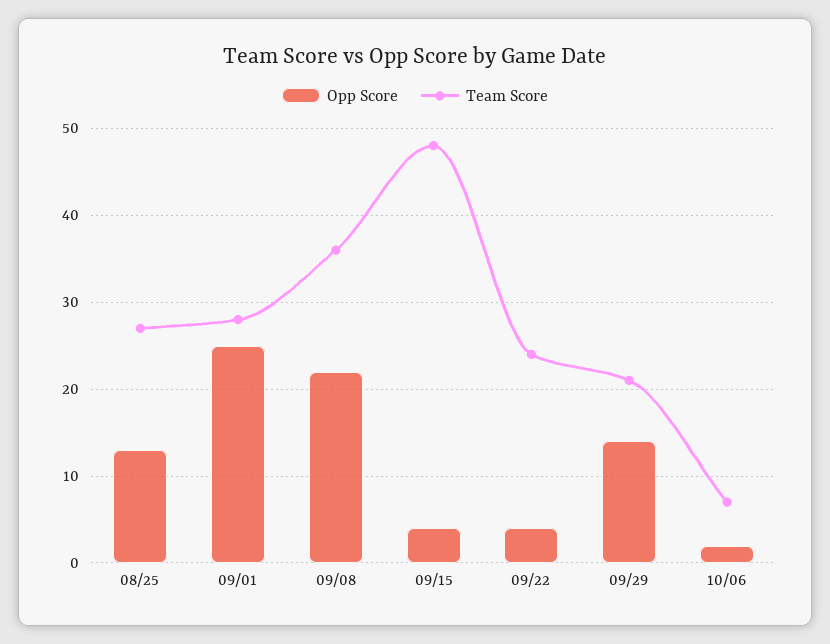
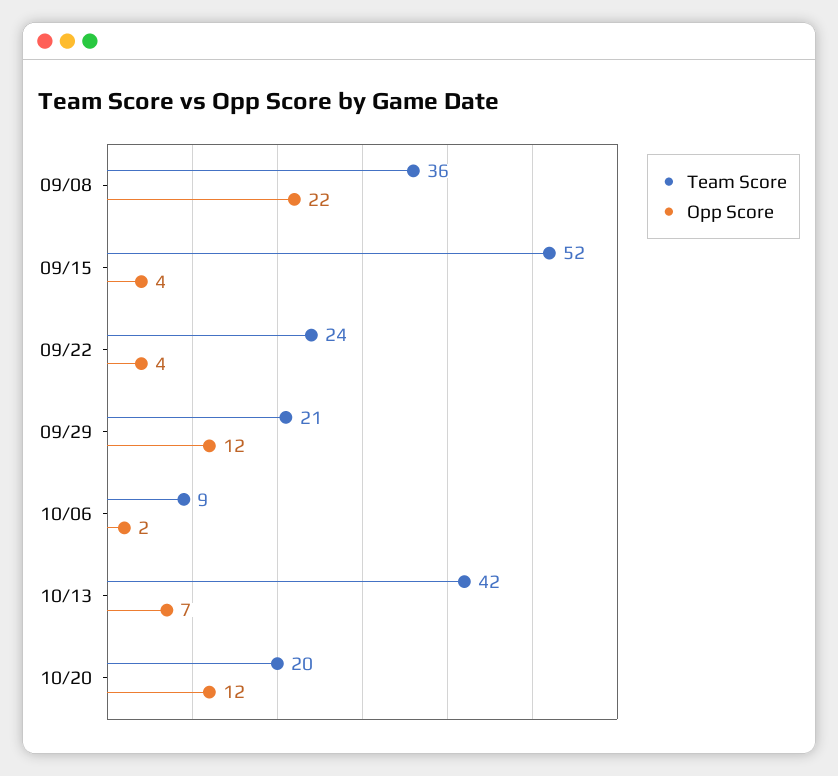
Opp Score, 08/25: 13 -> none
Team Score, 08/25: 27 -> none
Opp Score, 09/01: 25 -> none
Team Score, 09/01: 28 -> none
Team Score, 09/15: 48 -> 52
Opp Score, 09/29: 14 -> 12
Team Score, 10/06: 7 -> 9
Team Score, 10/13: none -> 42
Opp Score, 10/13: none -> 7
Team Score, 10/20: none -> 20
Opp Score, 10/20: none -> 12

